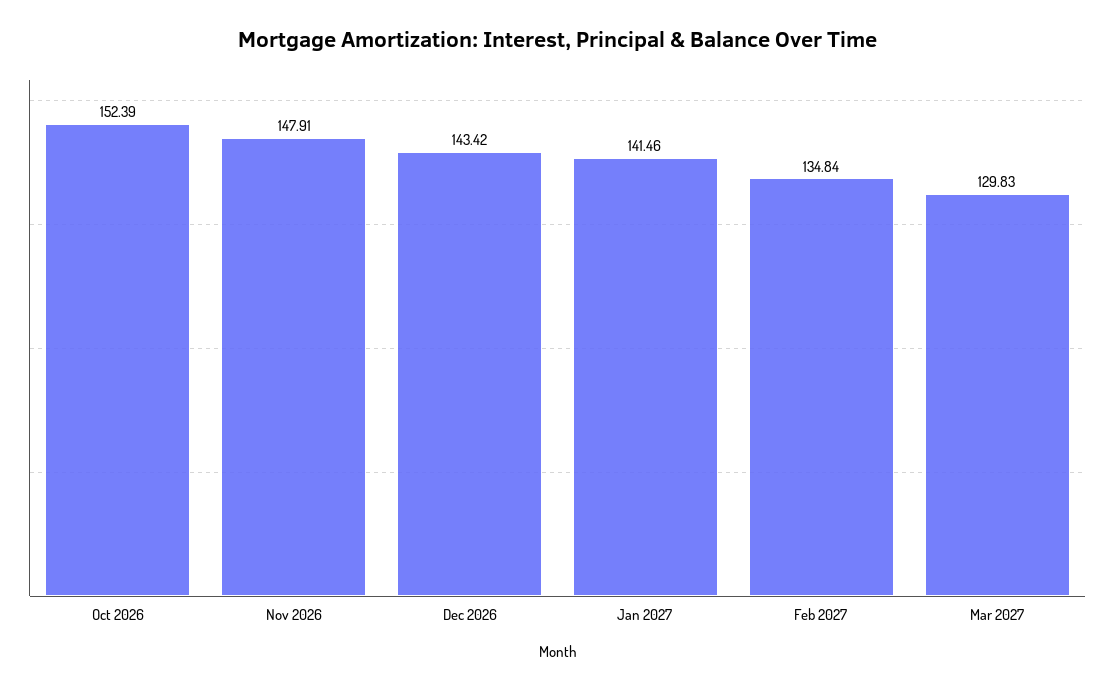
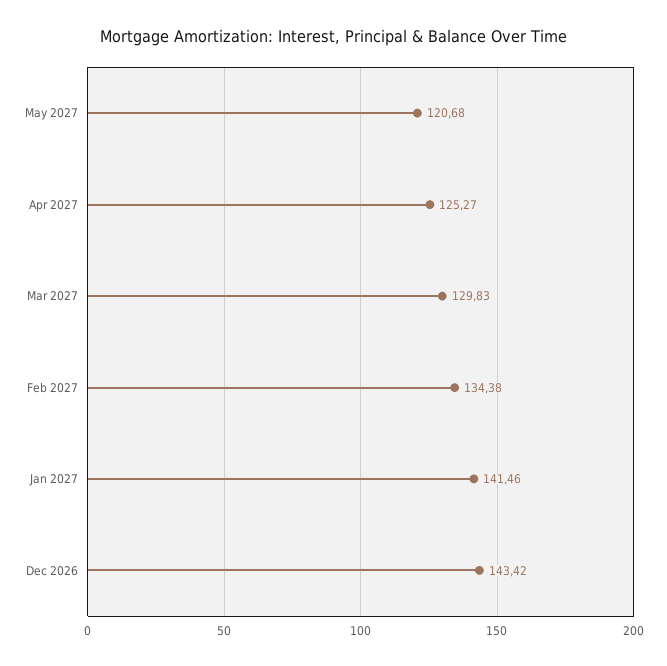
Oct 2026: 152.39 -> none
Nov 2026: 147.91 -> none
Feb 2027: 134.84 -> 134.38
May 2027: none -> 120.68
Apr 2027: none -> 125.27

